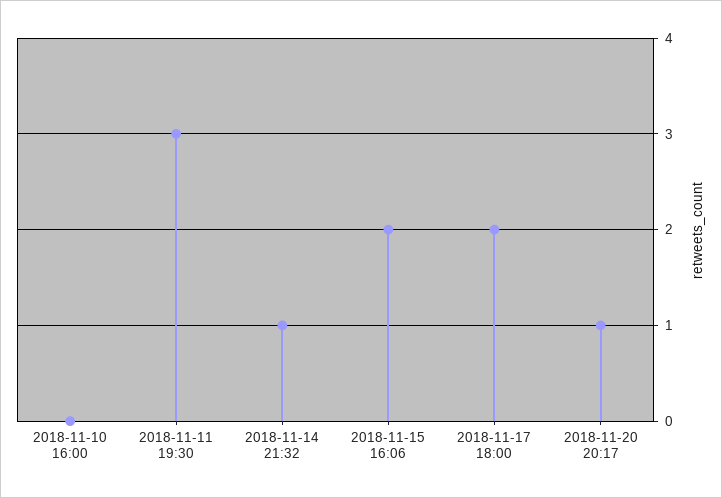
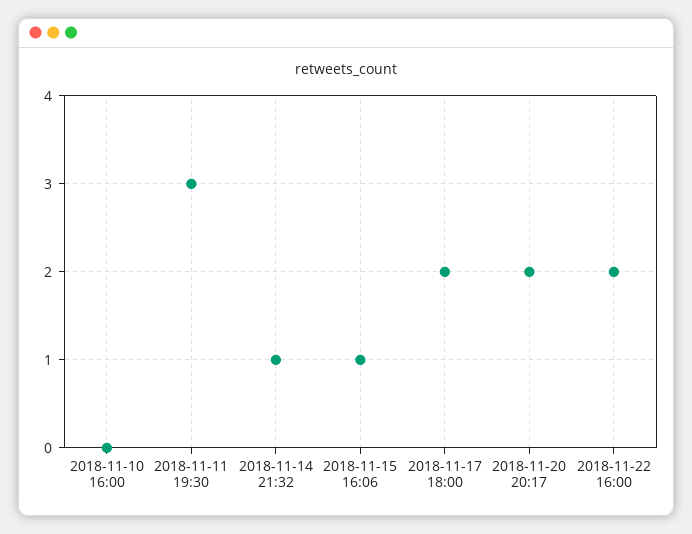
2018-11-15 16:06: 2 -> 1
2018-11-20 20:17: 1 -> 2
2018-11-22 16:00: none -> 2

